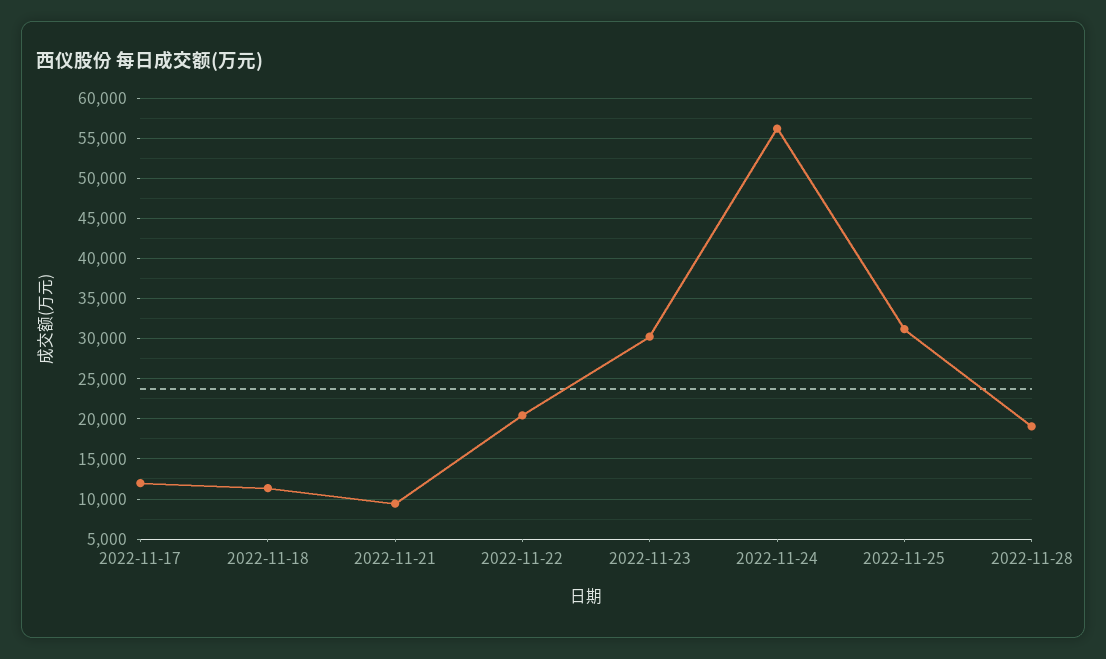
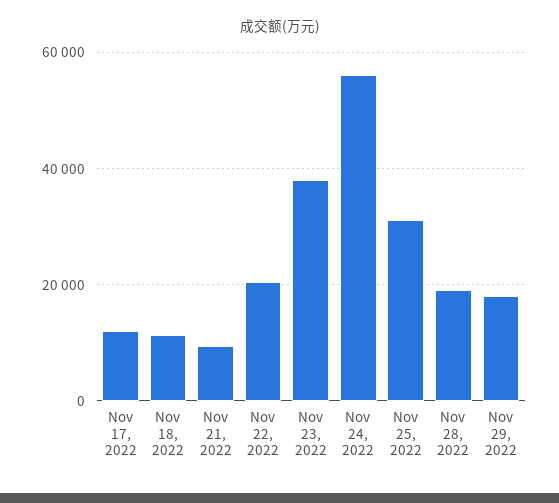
2022-11-23: 30000 -> 38000
Nov 29, 2022: none -> 18000

